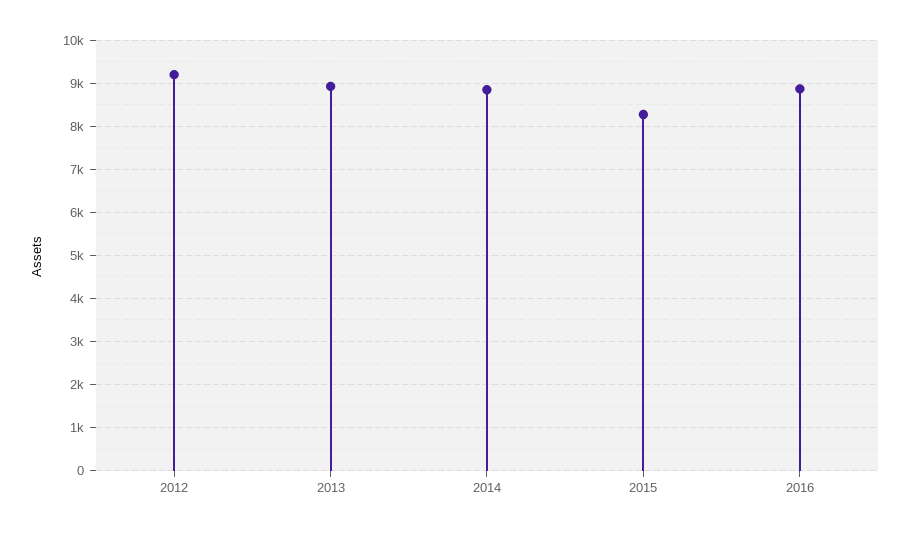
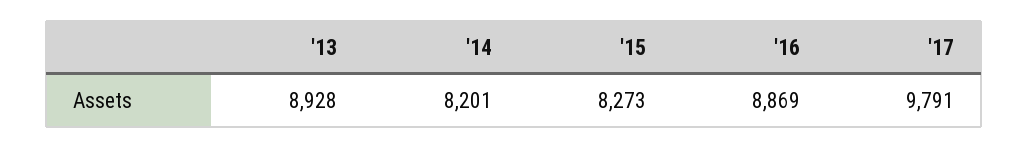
2012: 9200 -> none
2014: 8800 -> 8201
'17: none -> 9791

